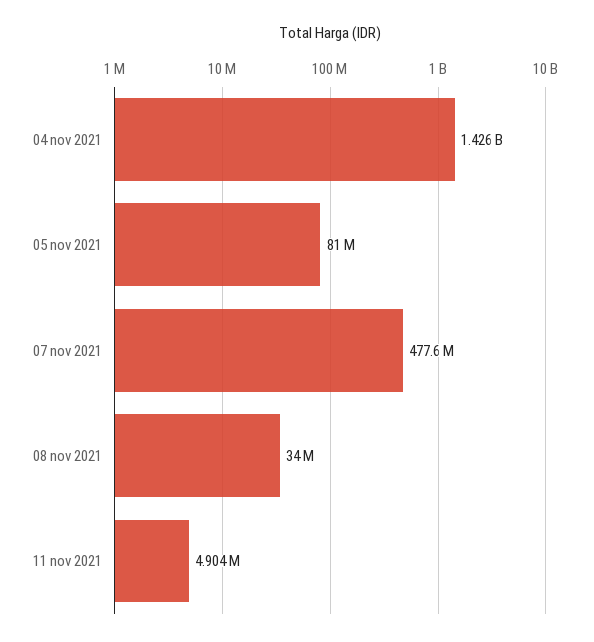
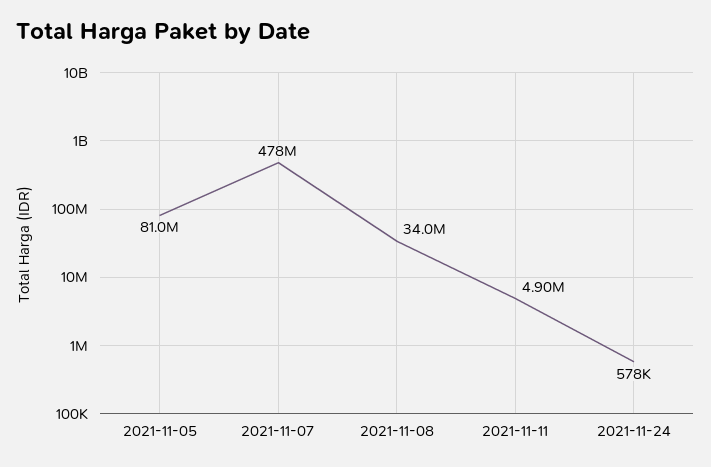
04 nov 2021: 1426000000 -> none
2021-11-24: none -> 578000

